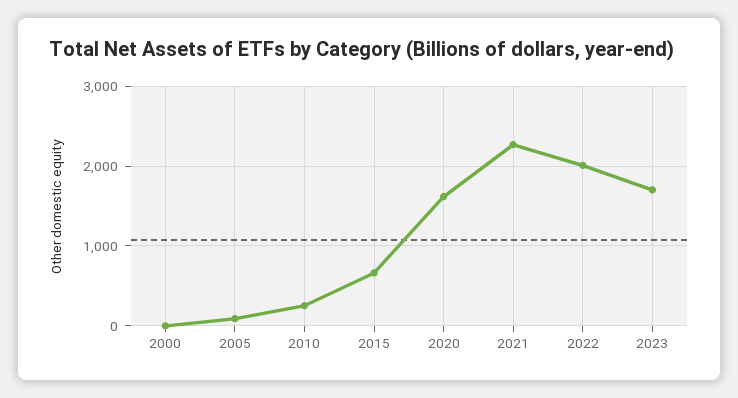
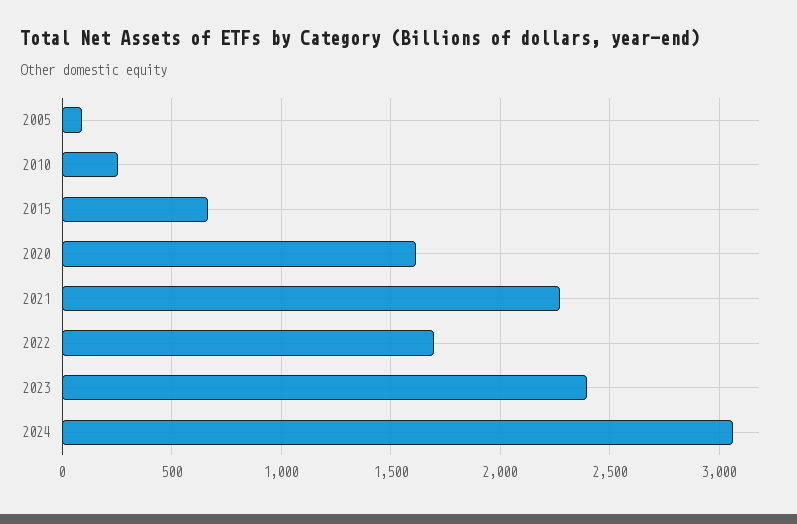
2000: 0 -> none
2022: 2000 -> 1700
2023: 1700 -> 2400
2024: none -> 3050

